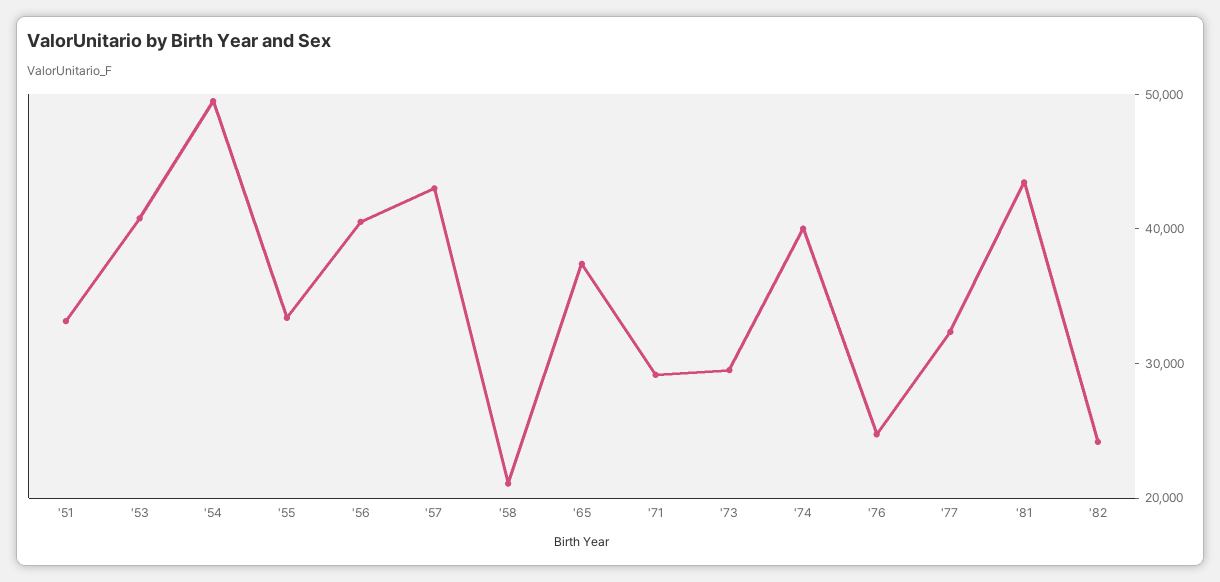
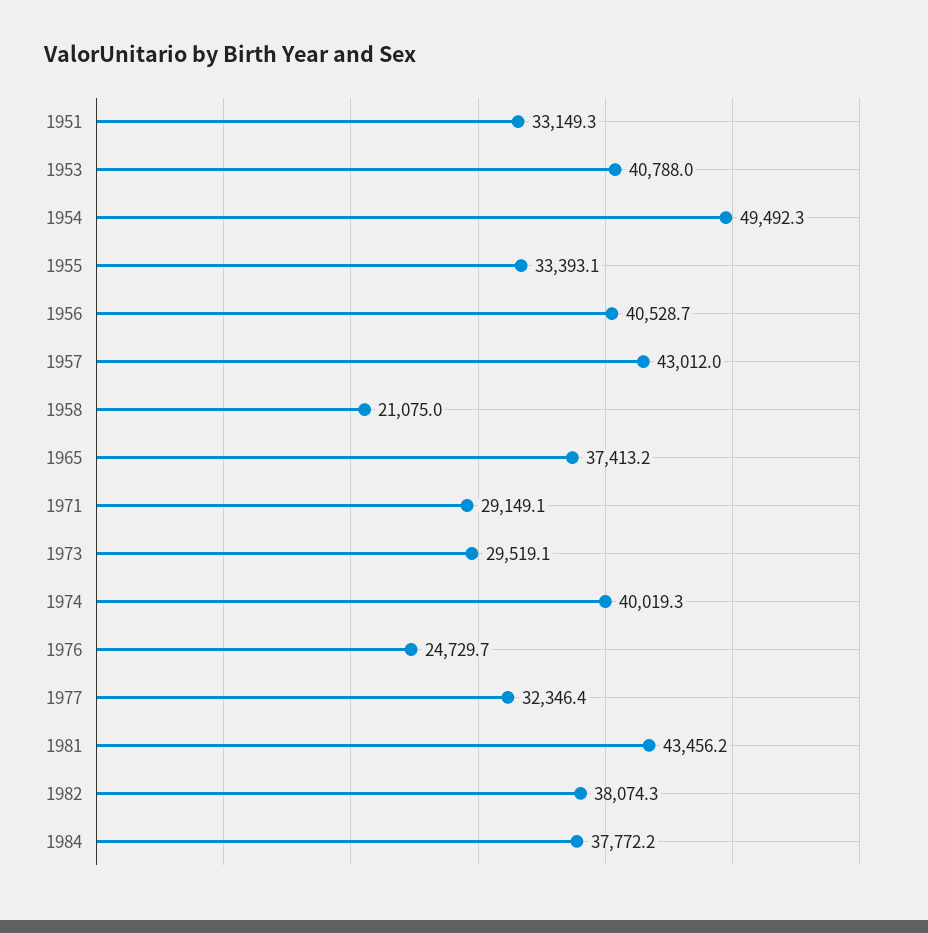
'82: 24000 -> 38074.3
1984: none -> 37772.2

